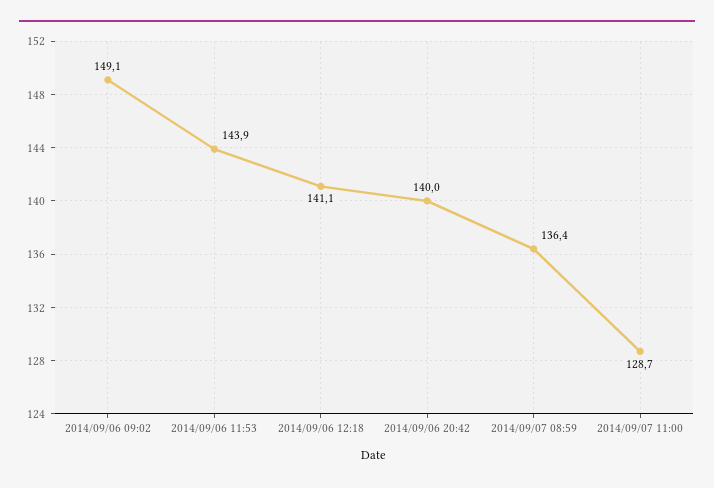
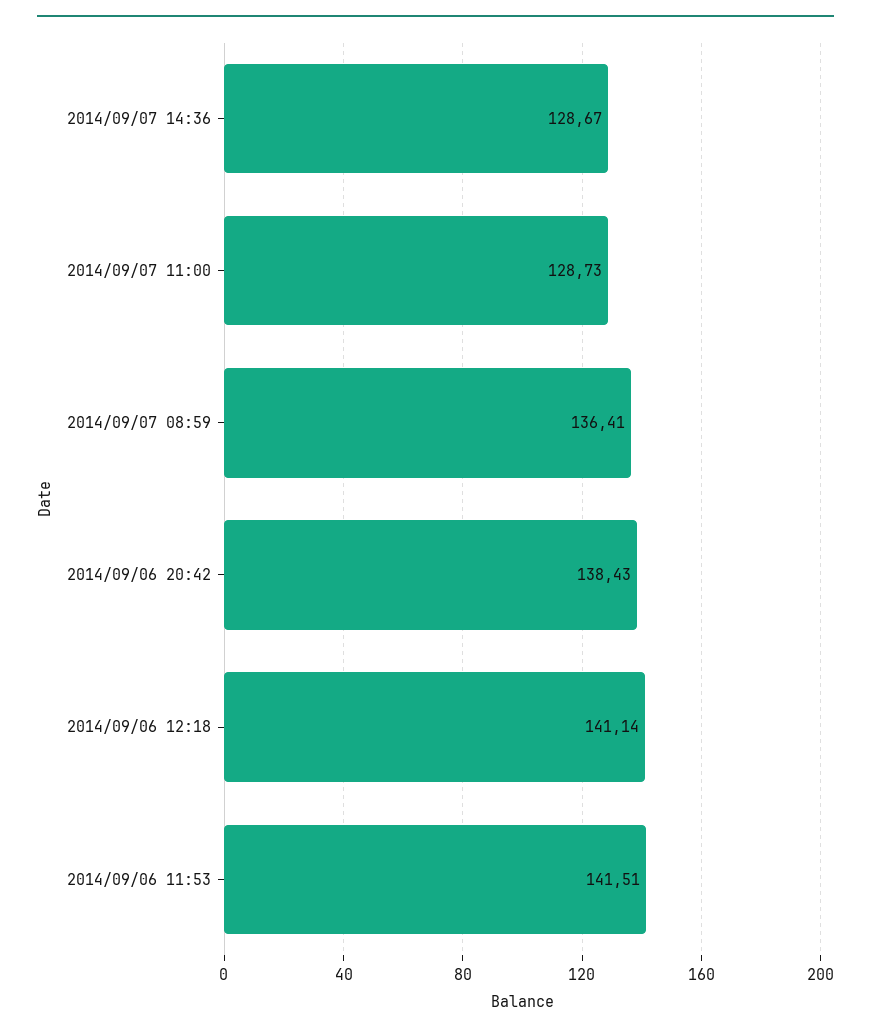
2014/09/06 09:02: 149.1 -> none
2014/09/06 11:53: 143.9 -> 141.51
2014/09/06 20:42: 140 -> 138.43
2014/09/07 14:36: none -> 128.67

